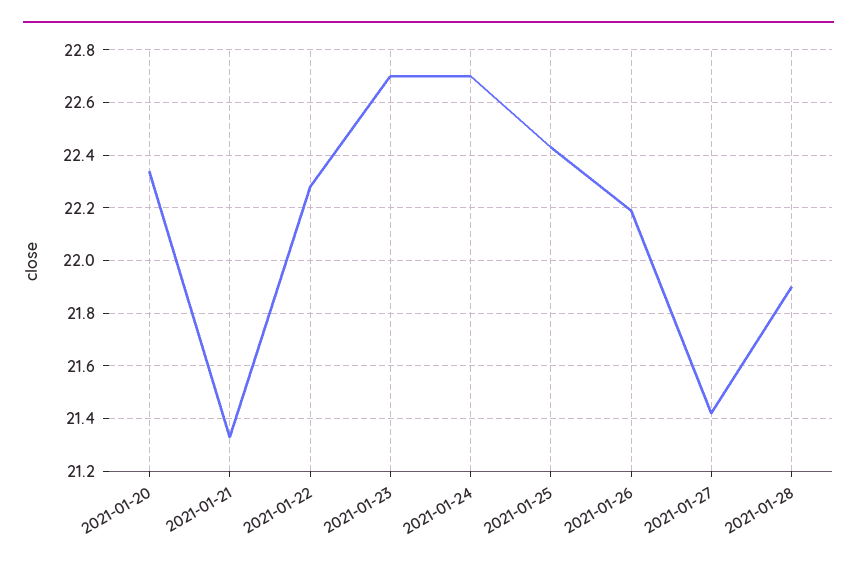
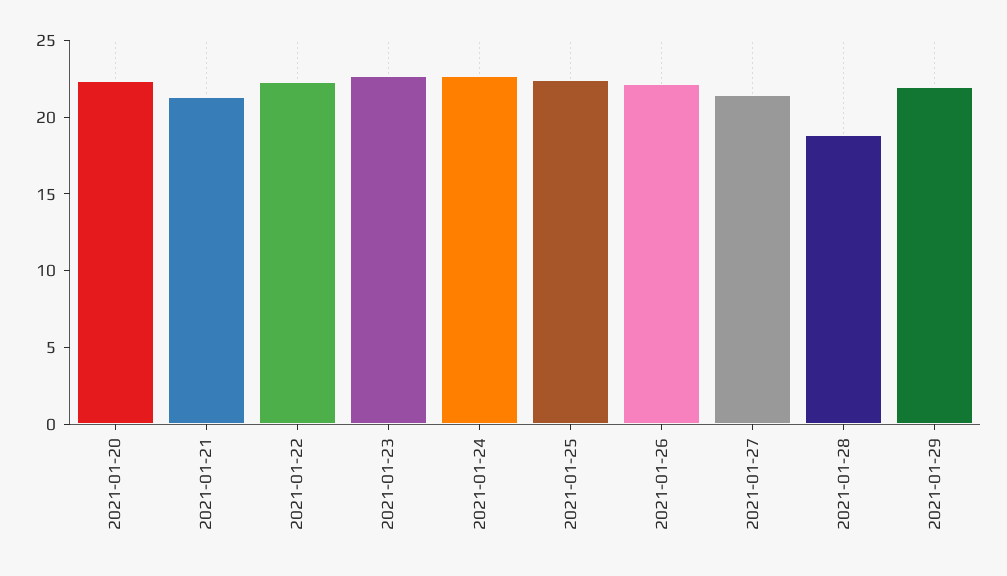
2021-01-28: 21.9 -> 19
2021-01-29: none -> 22

